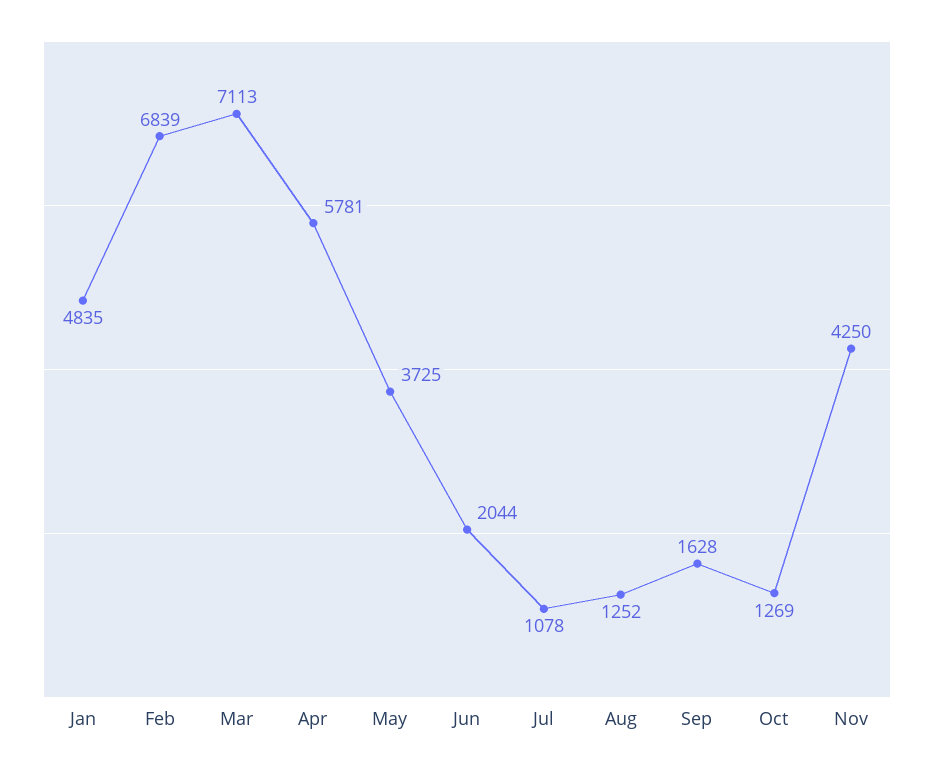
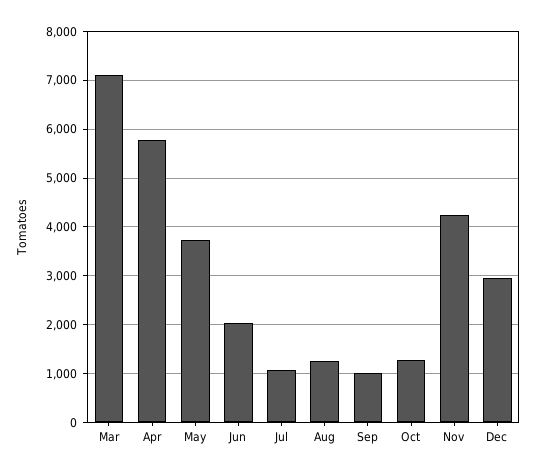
Jan: 4835 -> none
Feb: 6839 -> none
Sep: 1628 -> 1000
Dec: none -> 3000

